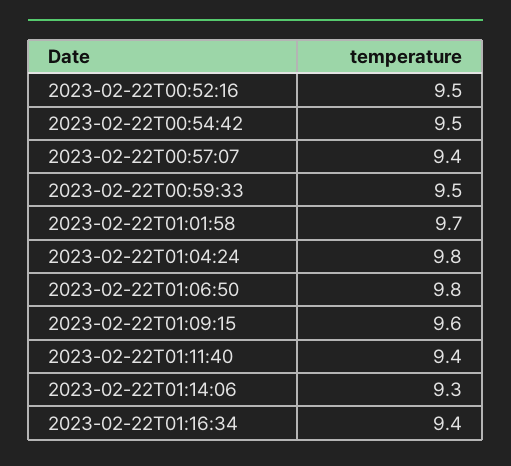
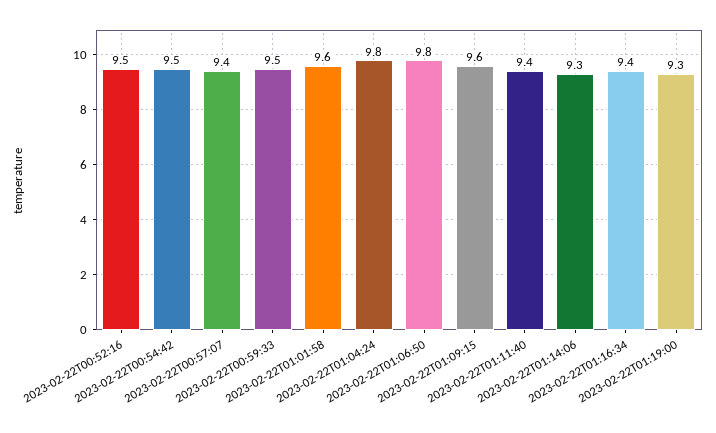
2023-02-22T01:01:58: 9.7 -> 9.6
2023-02-22T01:19:00: none -> 9.3

